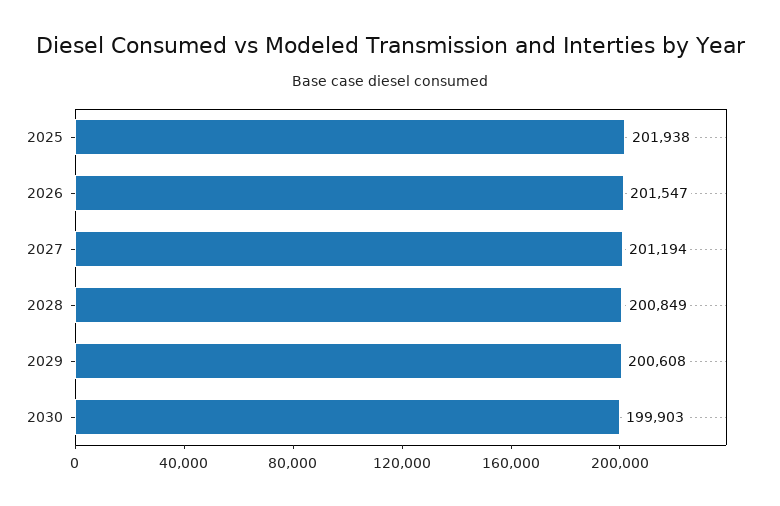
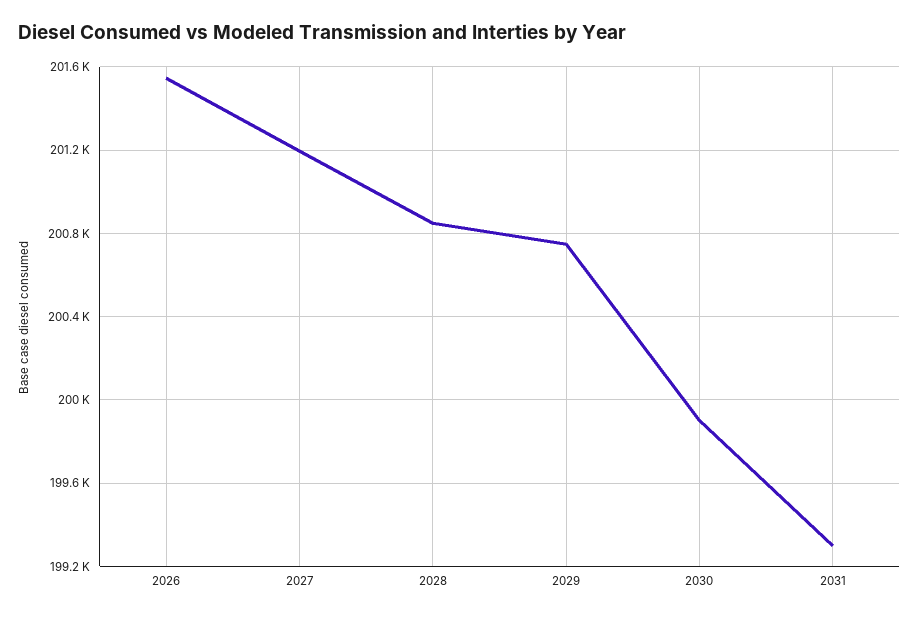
2025: 201938 -> none
2029: 200608 -> 200750
2031: none -> 199300

